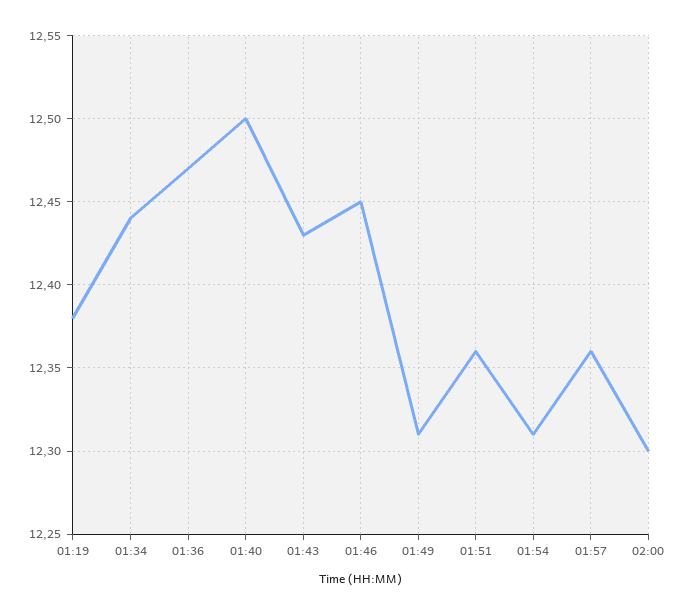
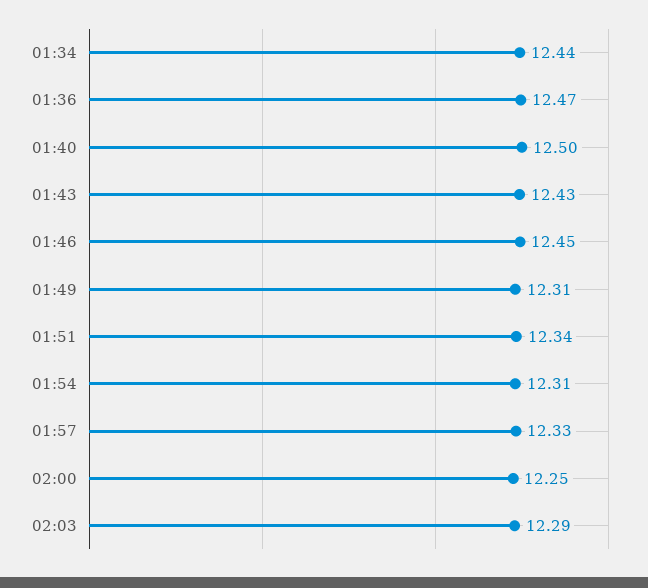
01:19: 12.38 -> none
01:51: 12.36 -> 12.34
01:57: 12.36 -> 12.33
02:00: 12.3 -> 12.25
02:03: none -> 12.29

